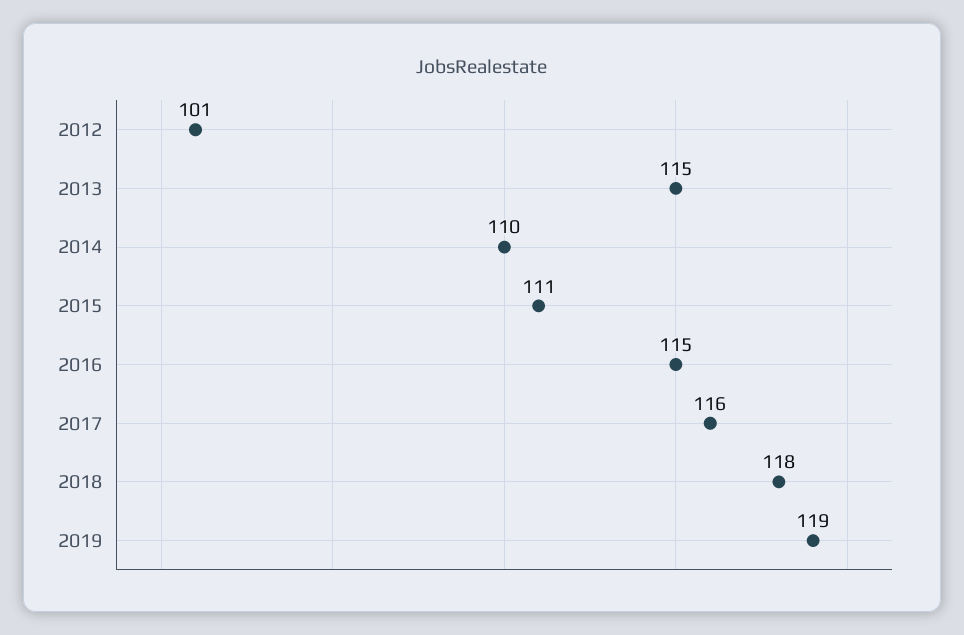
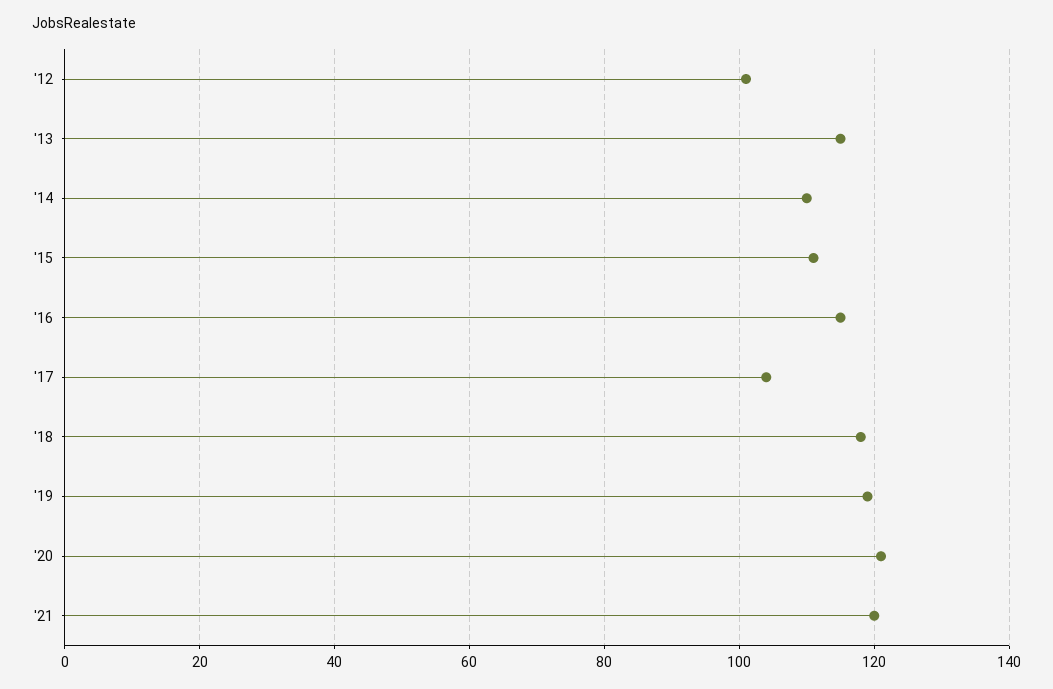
2017: 116 -> 105
'20: none -> 120
'21: none -> 120

